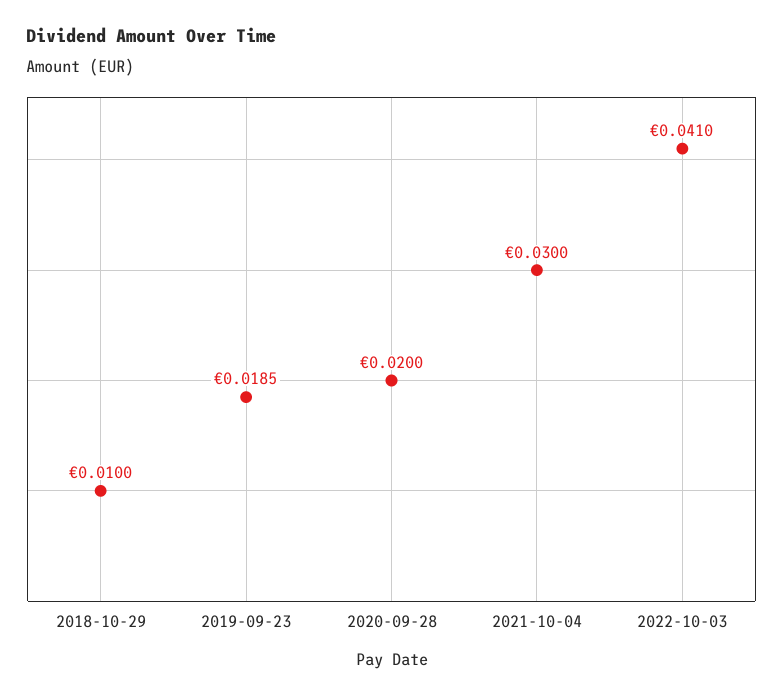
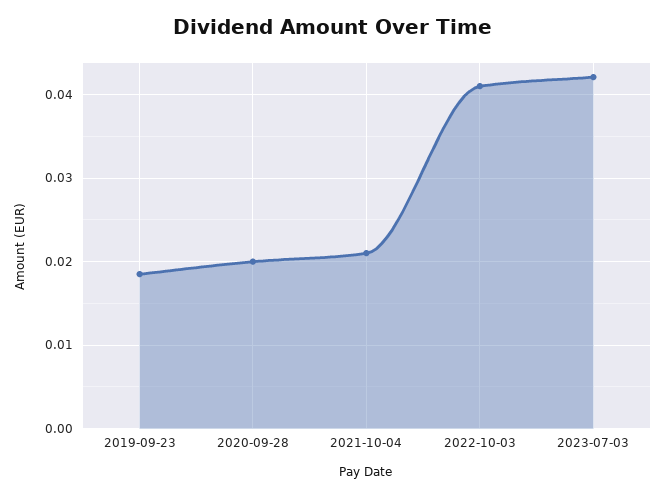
2018-10-29: 0.01 -> none
2021-10-04: 0.03 -> 0.021
2023-07-03: none -> 0.042

